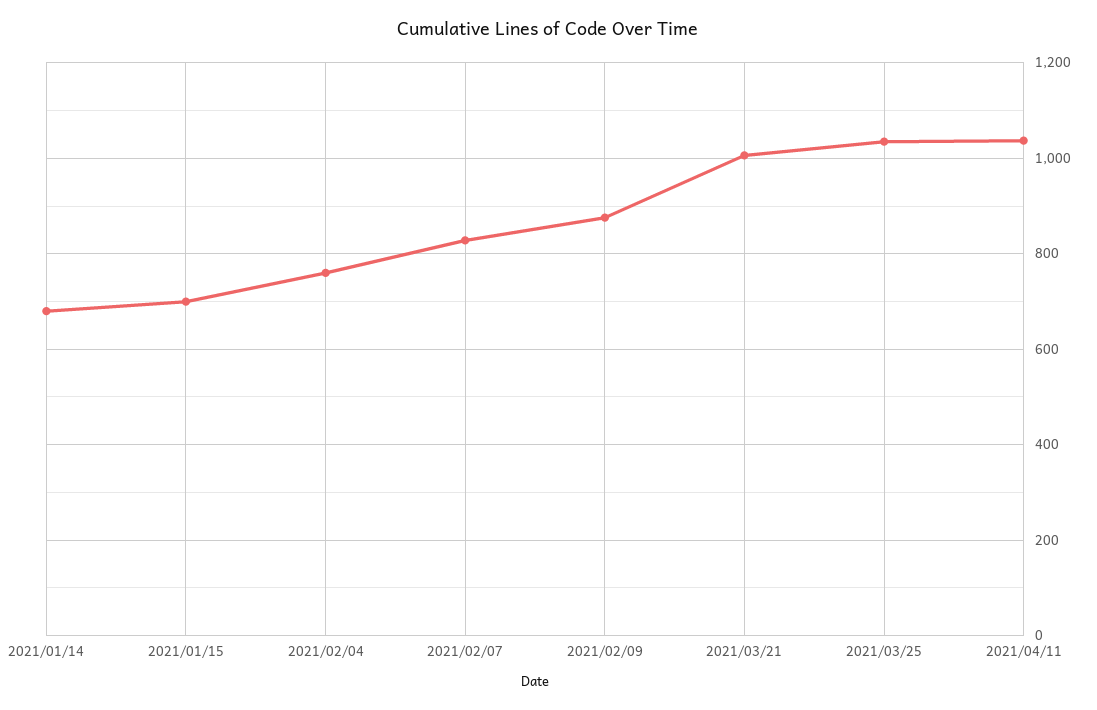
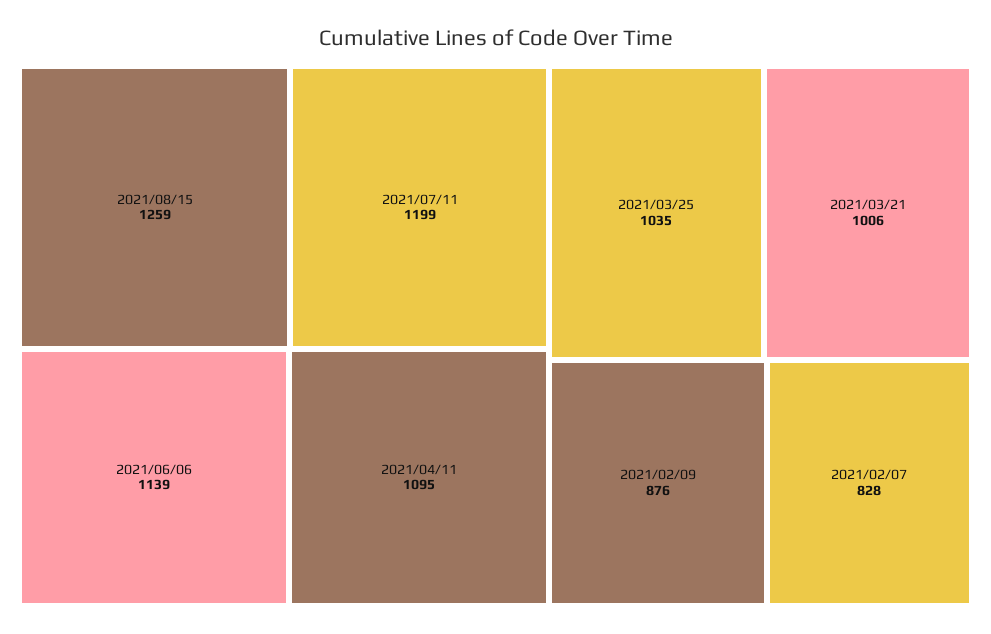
2021/01/14: 680 -> none
2021/01/15: 700 -> none
2021/02/04: 760 -> none
2021/04/11: 1040 -> 1095
2021/08/15: none -> 1259
2021/07/11: none -> 1199
2021/06/06: none -> 1139

